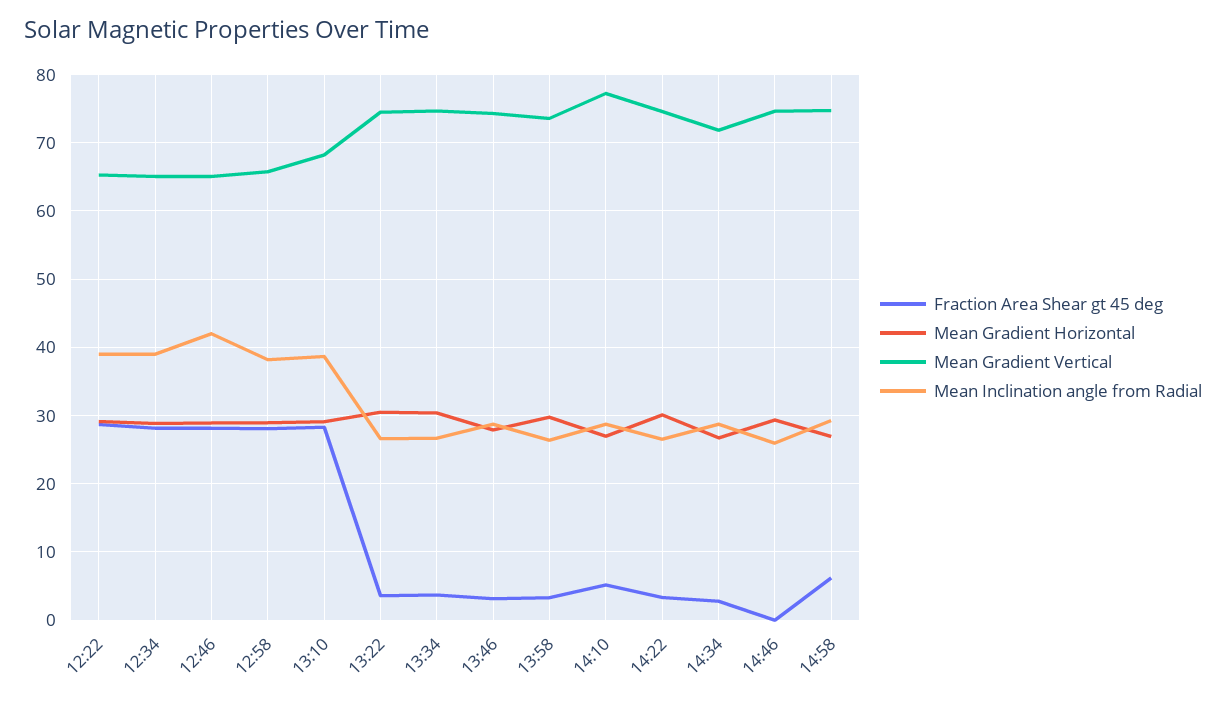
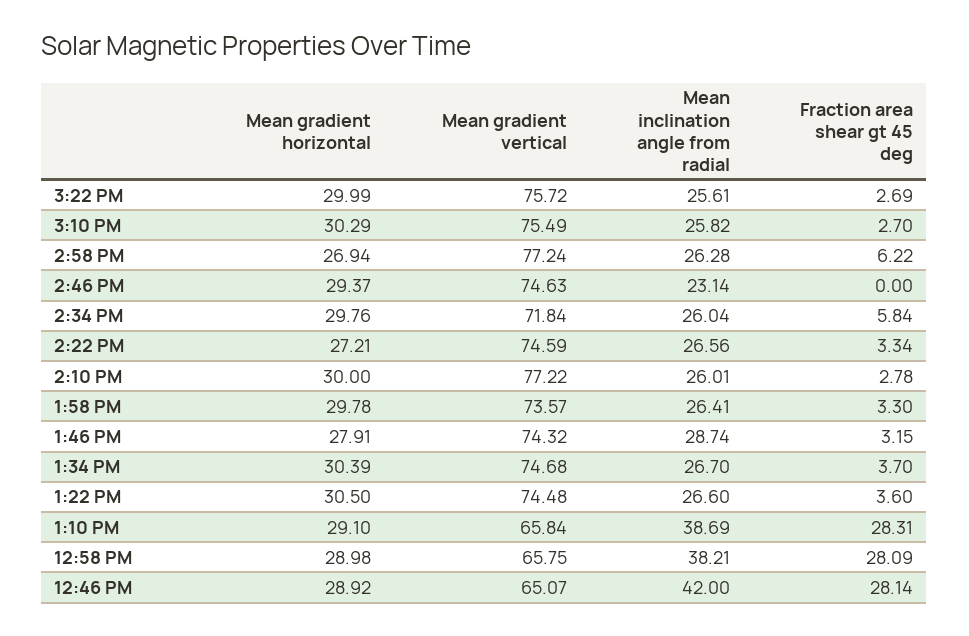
Fraction Area Shear gt 45 deg, 12:22: 29 -> none
Mean Gradient Horizontal, 12:22: 29 -> none
Mean Gradient Vertical, 12:22: 65 -> none
Mean Inclination angle from Radial, 12:22: 39 -> none
Fraction Area Shear gt 45 deg, 12:34: 28 -> none
Mean Gradient Horizontal, 12:34: 29 -> none
Mean Gradient Vertical, 12:34: 65 -> none
Mean Inclination angle from Radial, 12:34: 39 -> none
Mean Gradient Vertical, 13:10: 68 -> 65.84
Fraction Area Shear gt 45 deg, 14:10: 5 -> 2.78
Mean Gradient Horizontal, 14:10: 27 -> 30
Mean Inclination angle from Radial, 14:10: 29 -> 26.01
Mean Gradient Horizontal, 14:22: 30 -> 27.21
Fraction Area Shear gt 45 deg, 14:34: 3 -> 5.84
Mean Gradient Horizontal, 14:34: 27 -> 29.76
Mean Inclination angle from Radial, 14:34: 29 -> 26.04
Mean Inclination angle from Radial, 14:46: 26 -> 23.14
Mean Gradient Vertical, 14:58: 75 -> 77.24
Mean Inclination angle from Radial, 14:58: 29 -> 26.28
Mean Gradient Horizontal, 3:22 PM: none -> 29.99
Mean Gradient Vertical, 3:22 PM: none -> 75.72
Mean Inclination angle from Radial, 3:22 PM: none -> 25.61
Fraction Area Shear gt 45 deg, 3:22 PM: none -> 2.69
Mean Gradient Horizontal, 3:10 PM: none -> 30.29
Mean Gradient Vertical, 3:10 PM: none -> 75.49
Mean Inclination angle from Radial, 3:10 PM: none -> 25.82
Fraction Area Shear gt 45 deg, 3:10 PM: none -> 2.7

